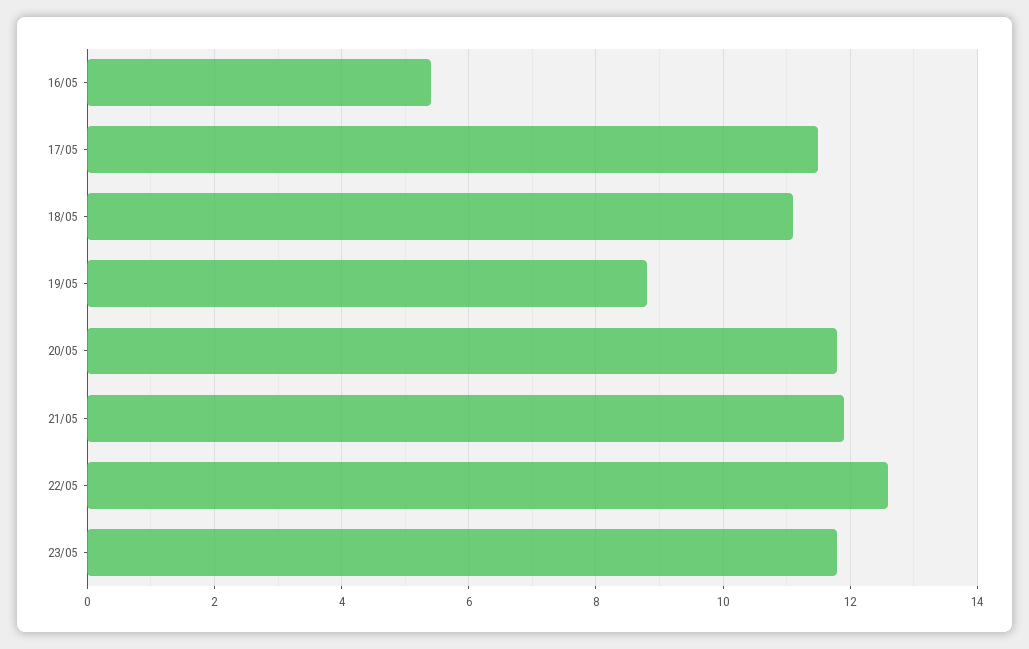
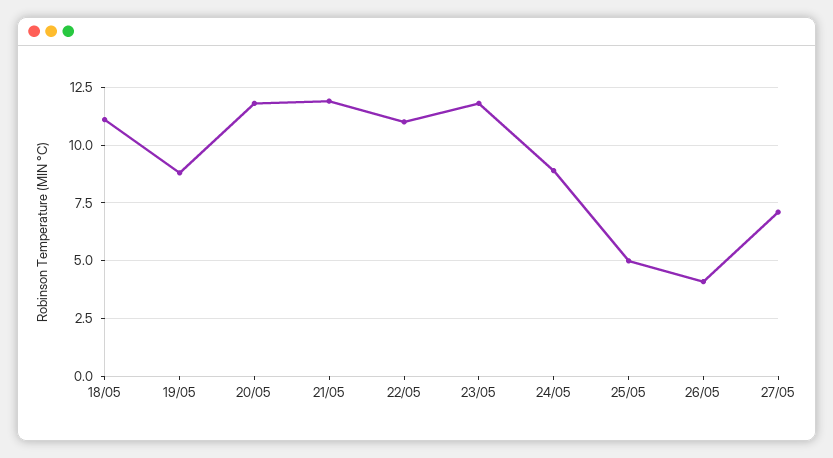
16/05: 5.5 -> none
17/05: 11.5 -> none
22/05: 12.5 -> 11
24/05: none -> 9
25/05: none -> 5
26/05: none -> 4
27/05: none -> 7

